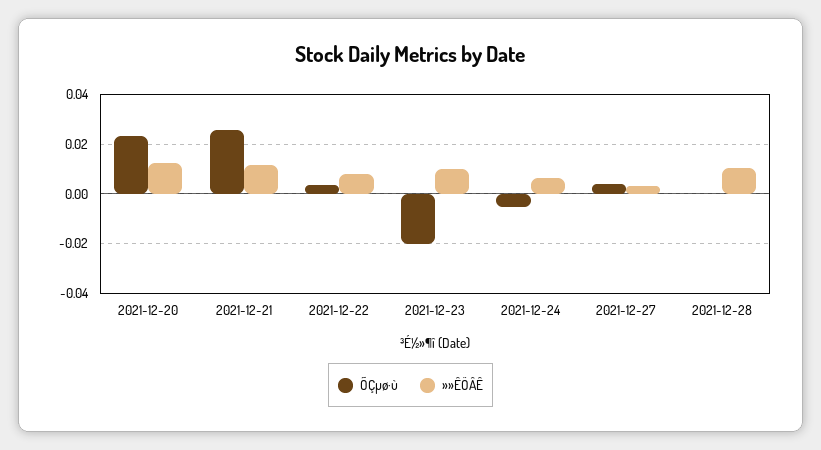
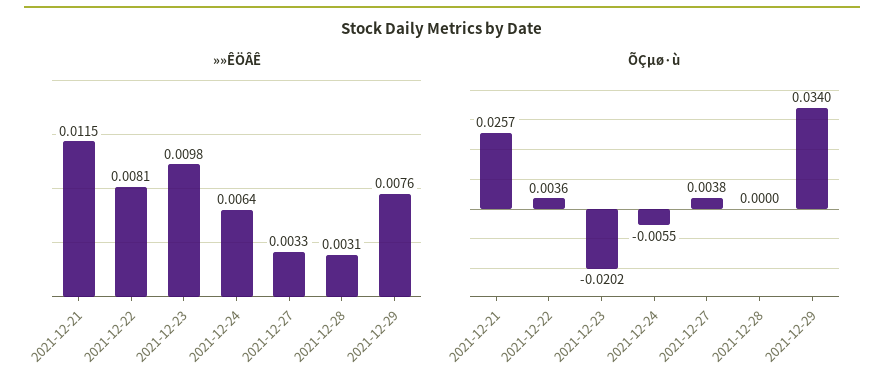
ÕÇµø·ù, 2021-12-20: 0.0225 -> none
»»ÊÖÂÊ, 2021-12-20: 0.0125 -> none
»»ÊÖÂÊ, 2021-12-28: 0.01 -> 0.0031
»»ÊÖÂÊ, 2021-12-29: none -> 0.0076
ÕÇµø·ù, 2021-12-29: none -> 0.034

